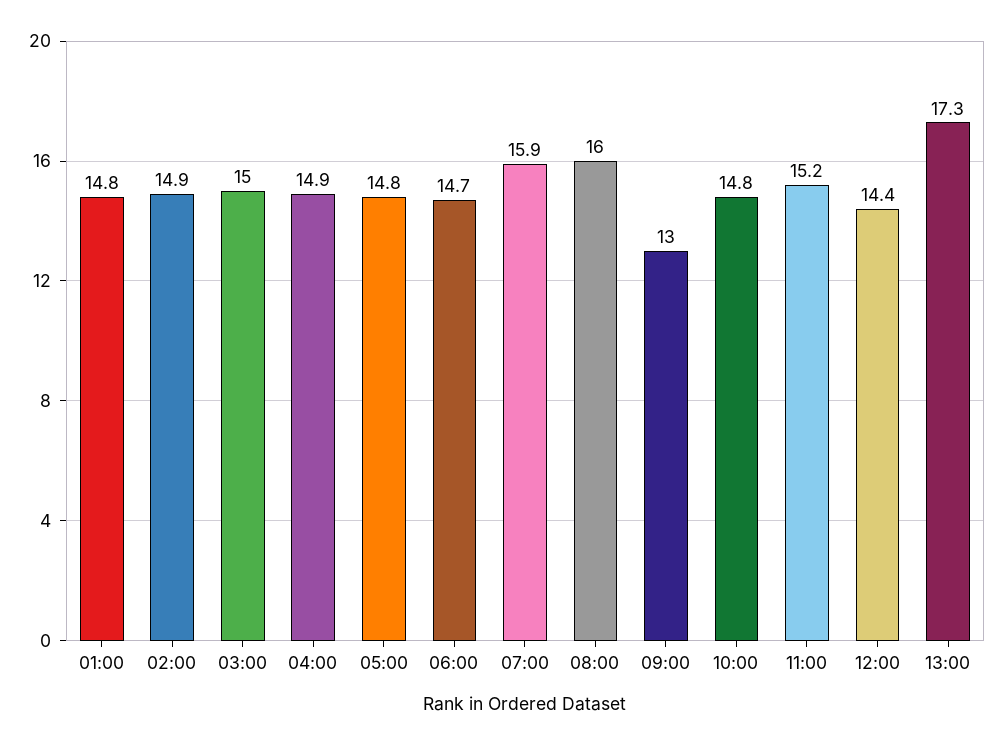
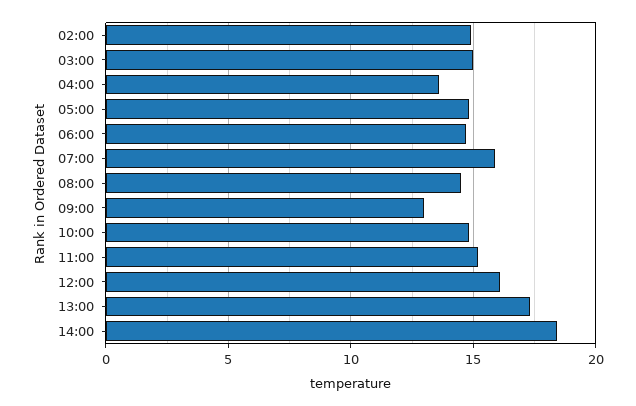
01:00: 14.8 -> none
04:00: 14.9 -> 13.5
08:00: 16 -> 14.5
12:00: 14.4 -> 16
14:00: none -> 18.5

